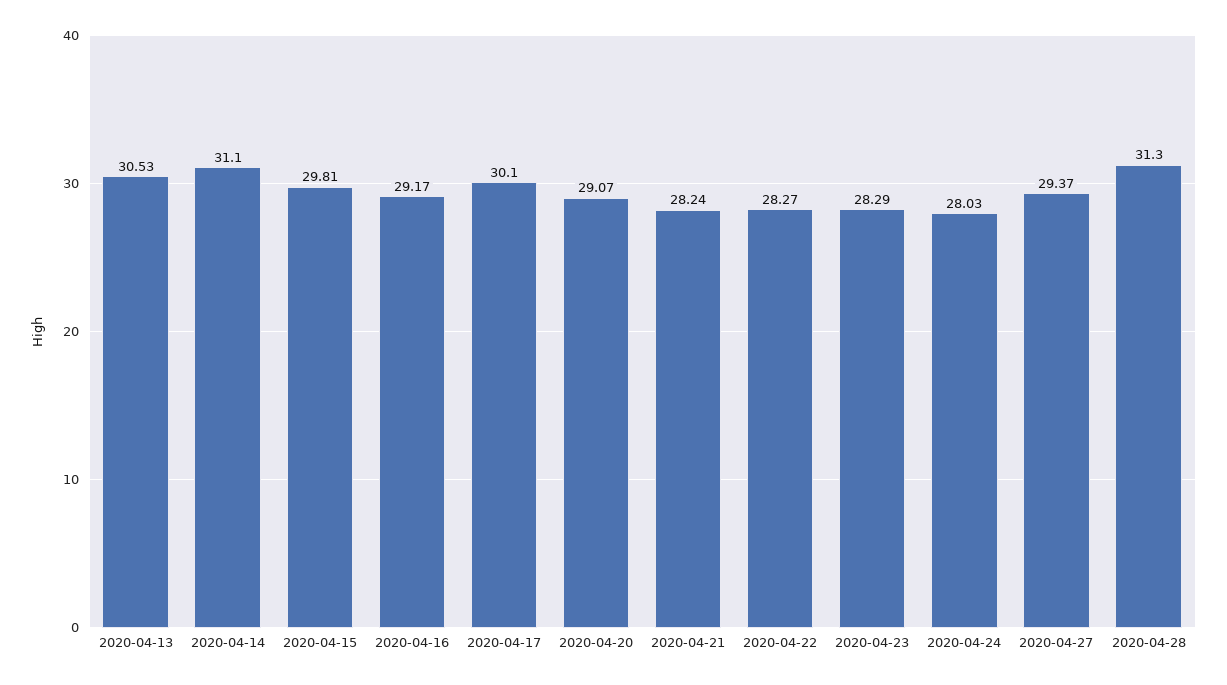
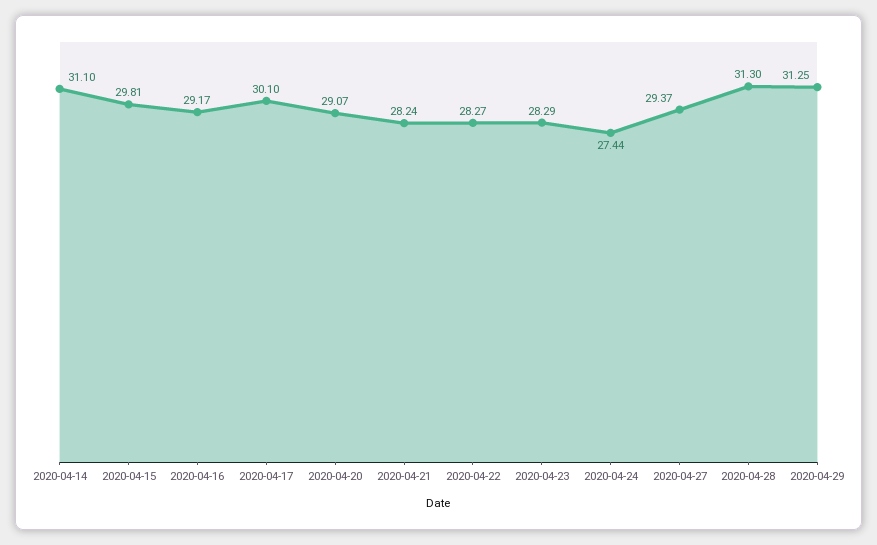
2020-04-13: 30.53 -> none
2020-04-24: 28.03 -> 27.44
2020-04-29: none -> 31.25

